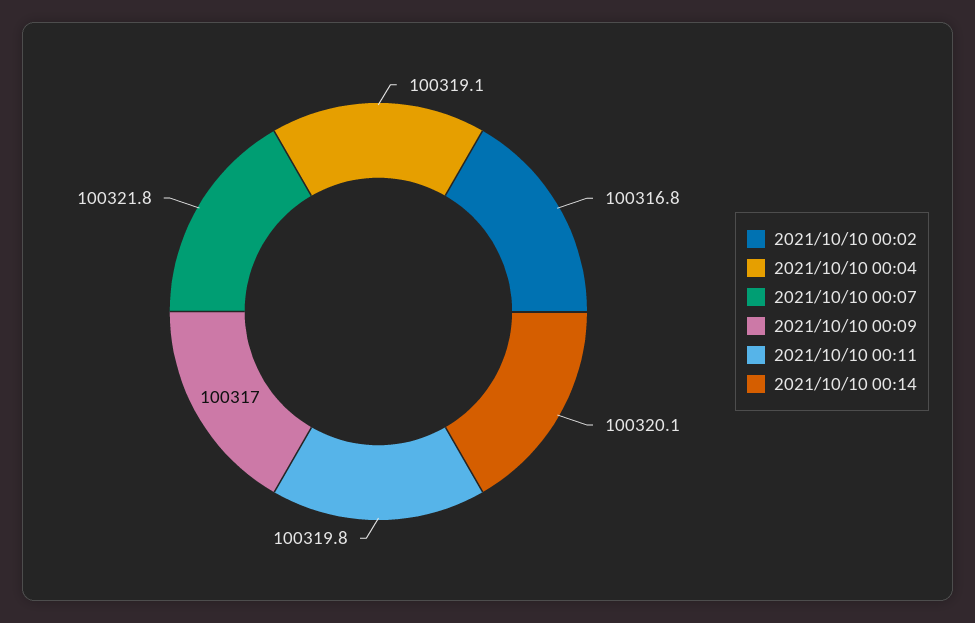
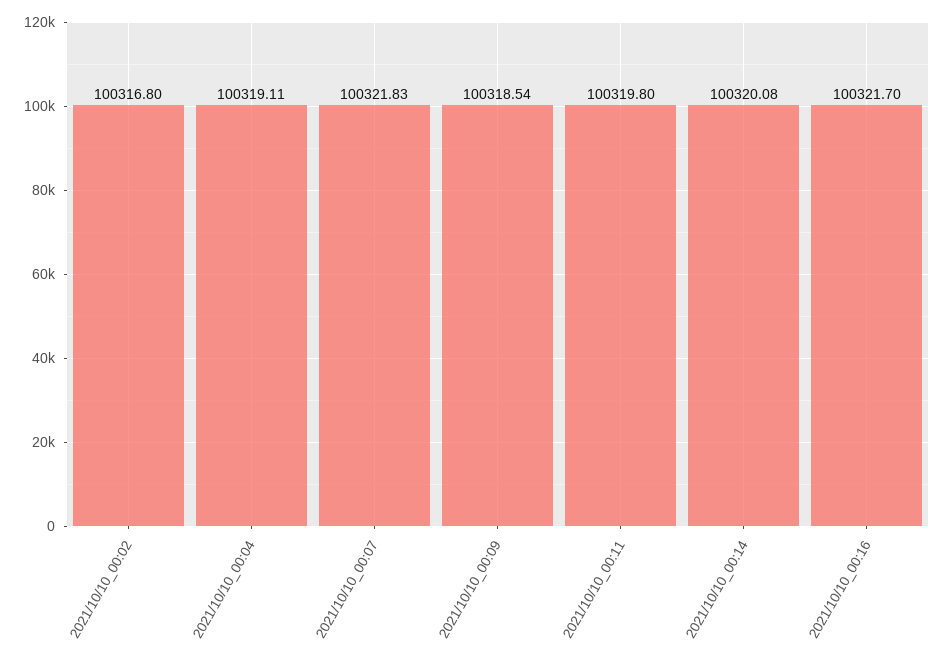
2021/10/10 00:09: 100317 -> 100318.54
2021/10/10_00:16: none -> 100321.7

